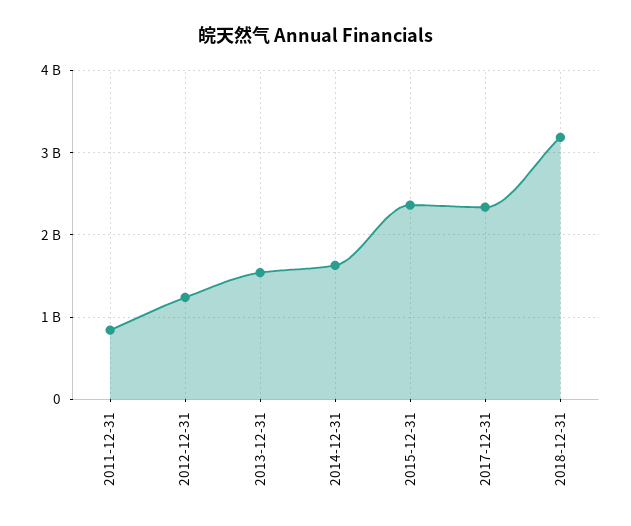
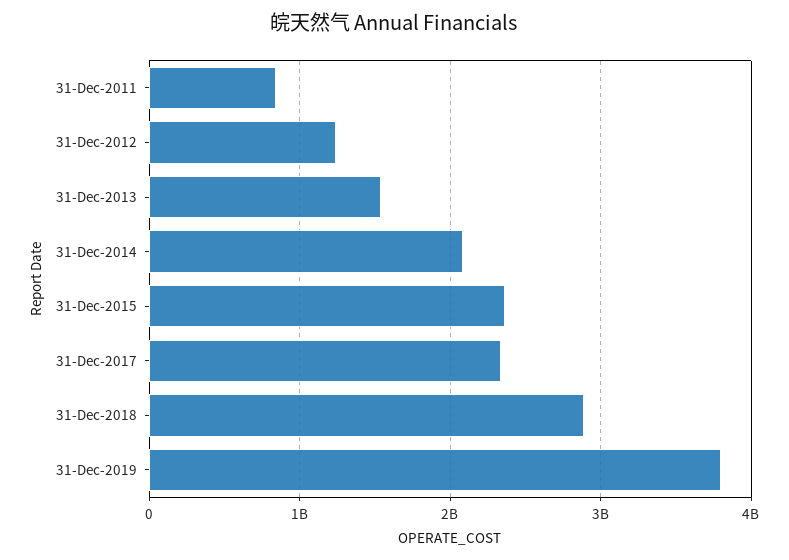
2014-12-31: 1600000000 -> 2100000000
2018-12-31: 3200000000 -> 2900000000
31-Dec-2019: none -> 3800000000

